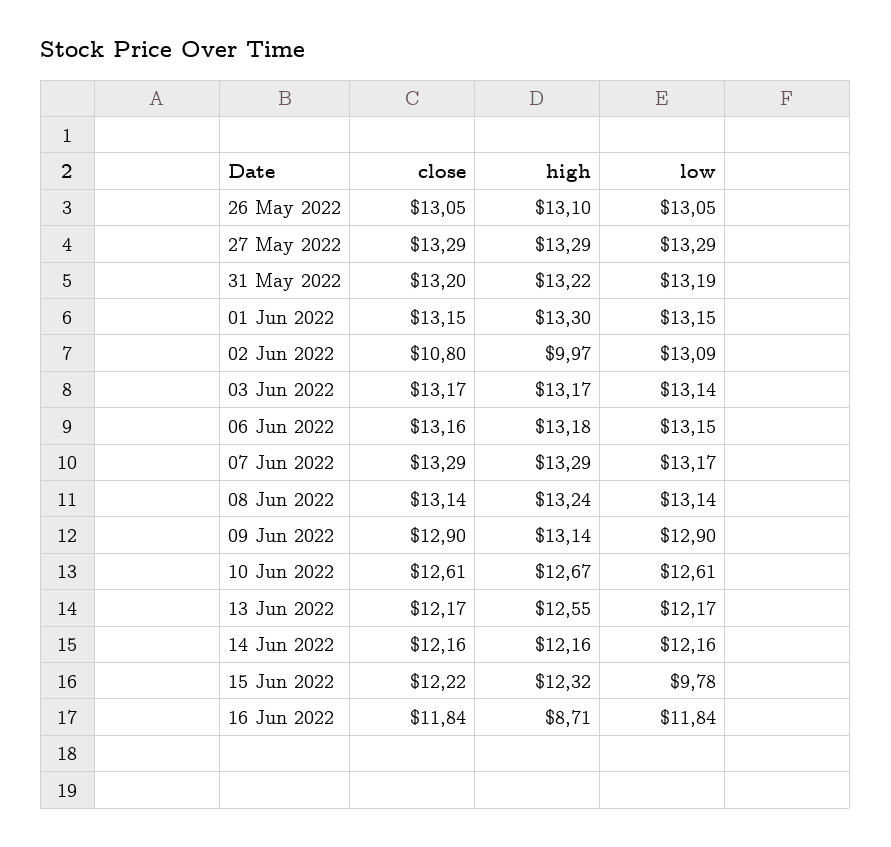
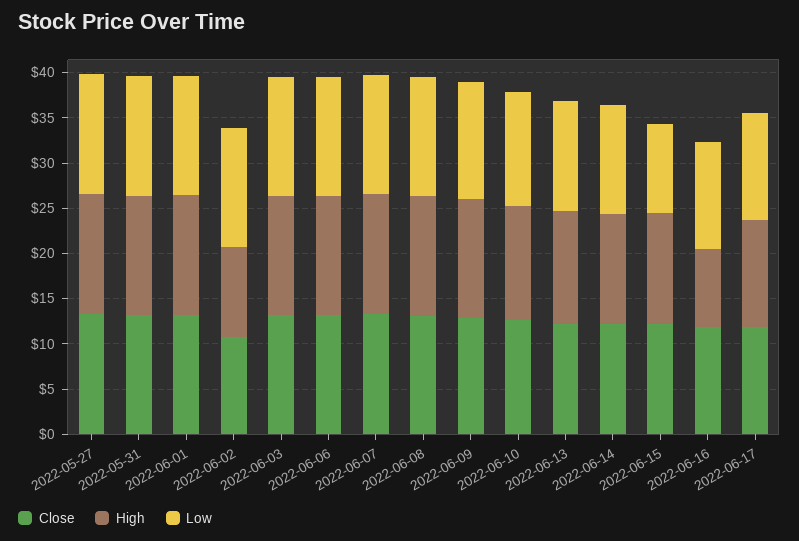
close, 26 May 2022: 13.05 -> none
high, 26 May 2022: 13.1 -> none
low, 26 May 2022: 13.05 -> none
close, 2022-06-17: none -> 12
high, 2022-06-17: none -> 12
low, 2022-06-17: none -> 12

